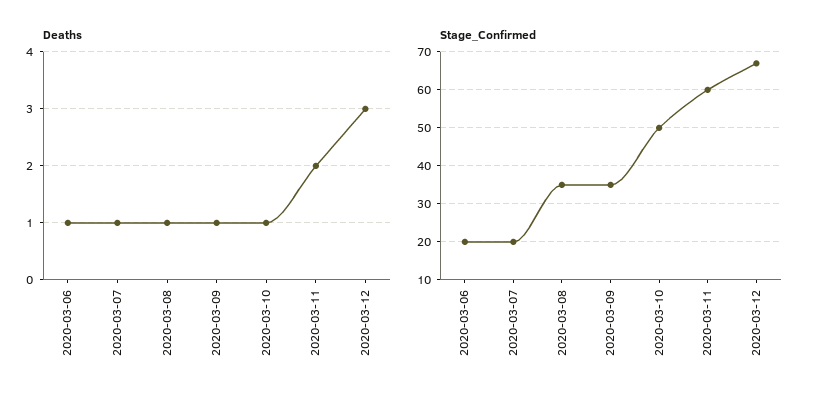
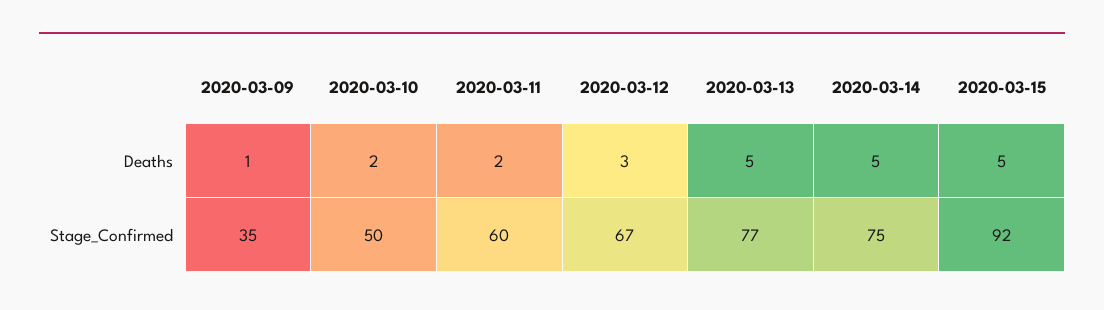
Deaths, 2020-03-06: 1 -> none
Deaths, 2020-03-07: 1 -> none
Deaths, 2020-03-08: 1 -> none
Deaths, 2020-03-10: 1 -> 2
Stage_Confirmed, 2020-03-06: 20 -> none
Stage_Confirmed, 2020-03-07: 20 -> none
Stage_Confirmed, 2020-03-08: 35 -> none
Deaths, 2020-03-13: none -> 5
Deaths, 2020-03-14: none -> 5
Deaths, 2020-03-15: none -> 5
Stage_Confirmed, 2020-03-13: none -> 77
Stage_Confirmed, 2020-03-14: none -> 75
Stage_Confirmed, 2020-03-15: none -> 92

